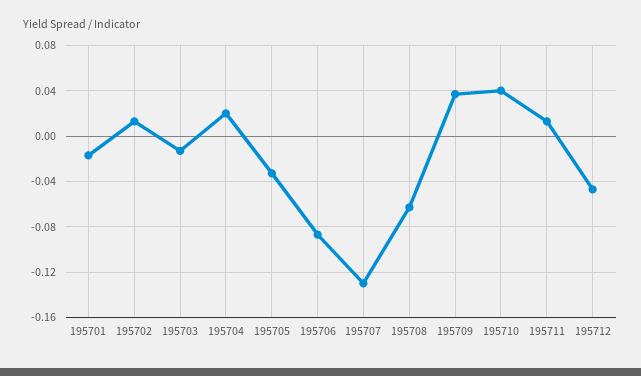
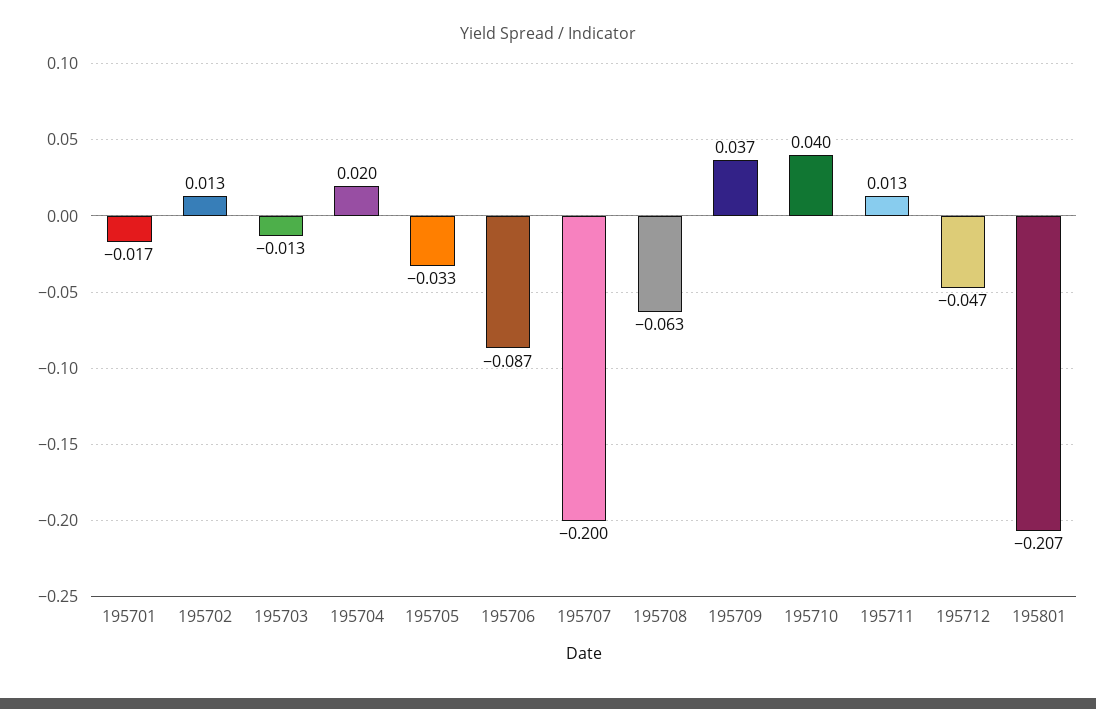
195707: -0.13 -> -0.2
195801: none -> -0.207

